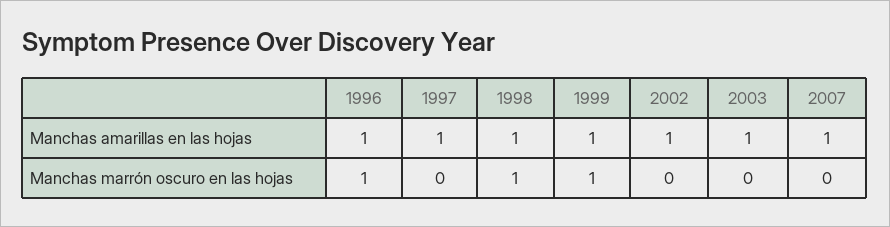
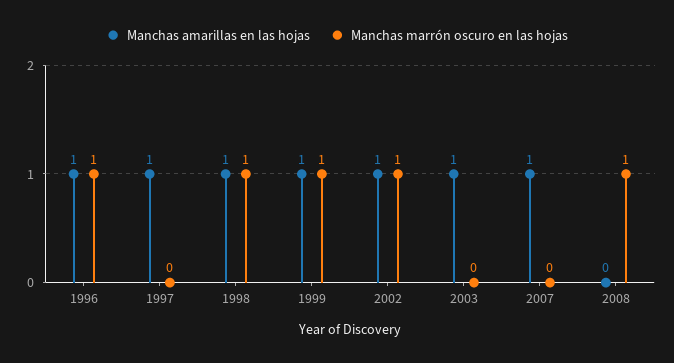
Manchas marrón oscuro en las hojas, 2002: 0 -> 1
Manchas amarillas en las hojas, 2008: none -> 0
Manchas marrón oscuro en las hojas, 2008: none -> 1

